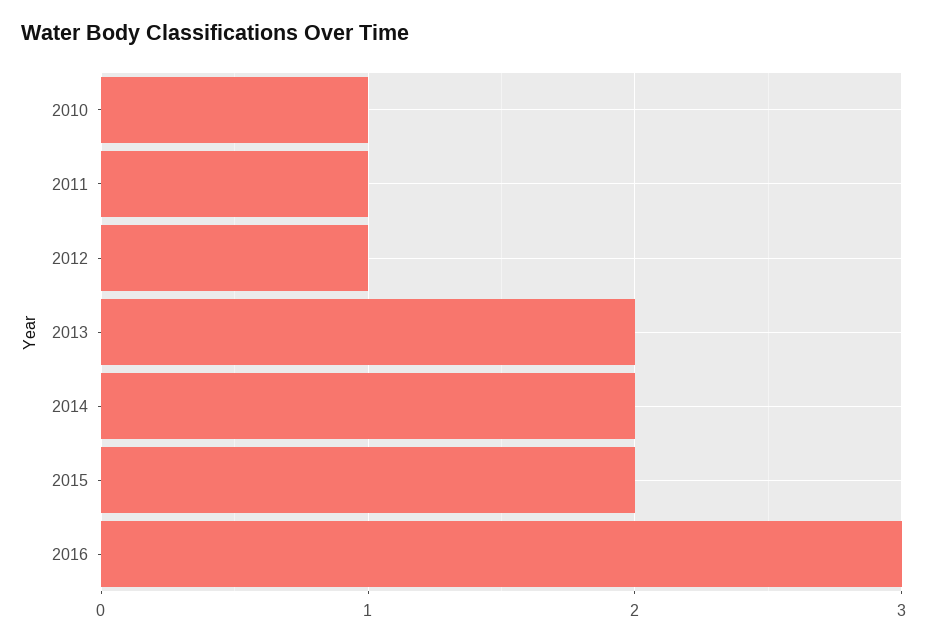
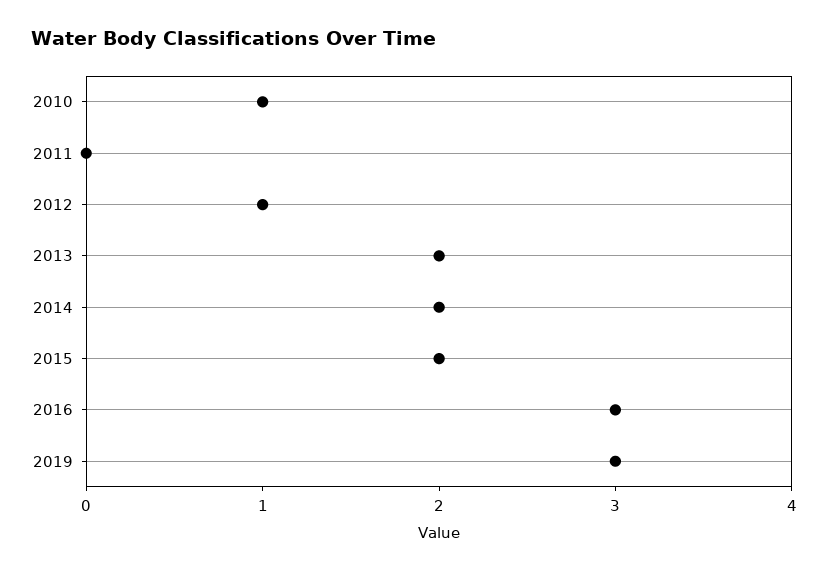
2011: 1 -> 0
2019: none -> 3

